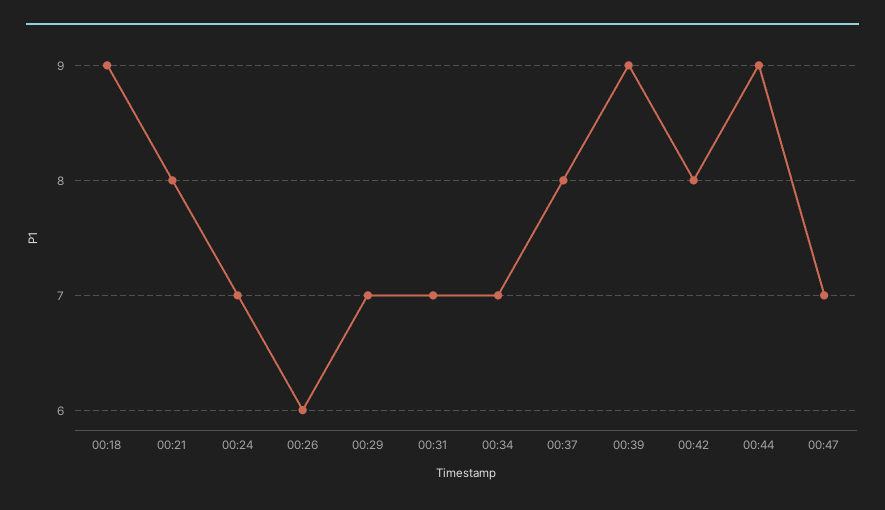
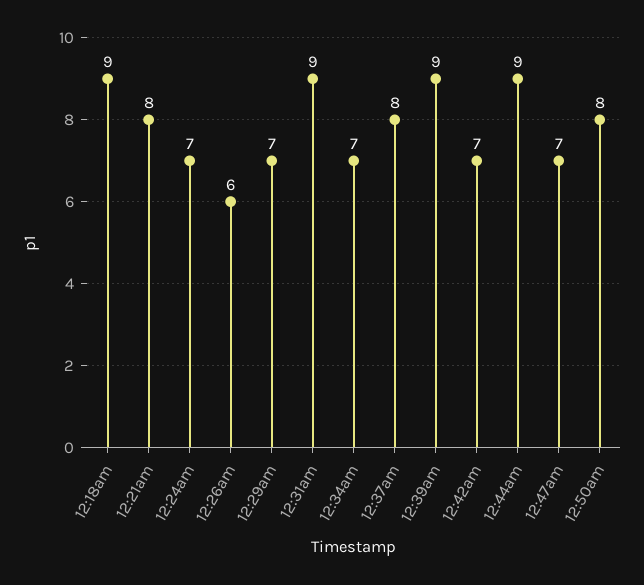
00:31: 7 -> 9
00:42: 8 -> 7
12:50am: none -> 8

